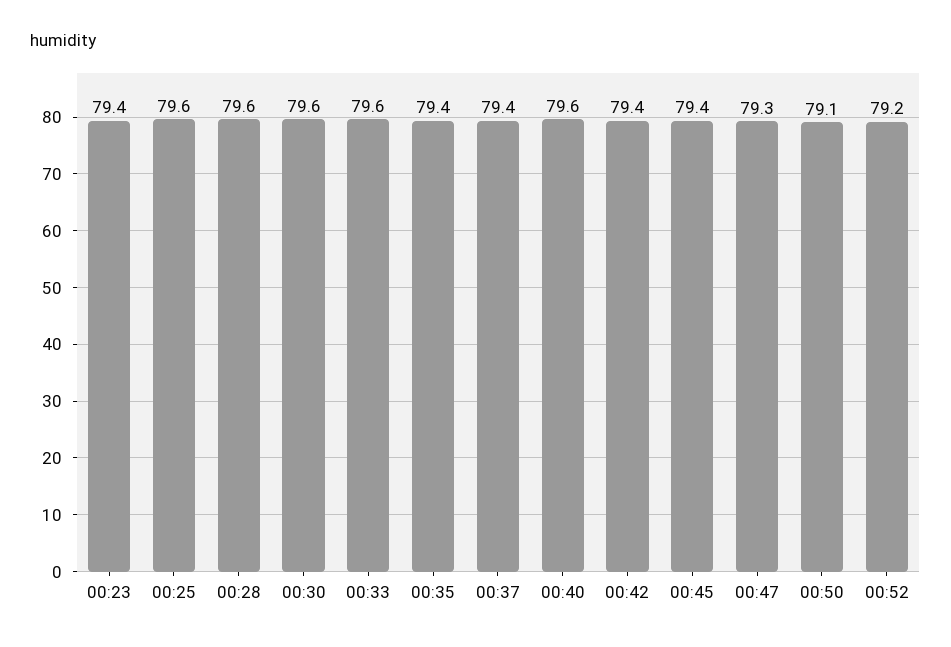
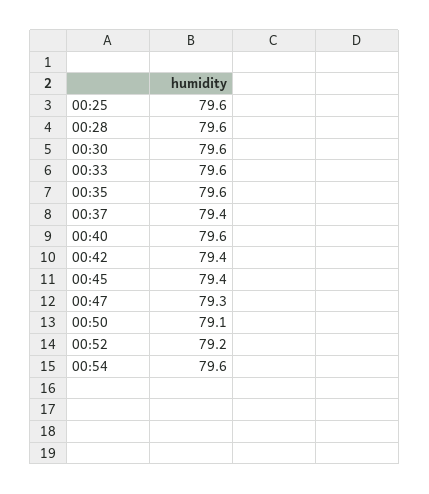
00:23: 79.4 -> none
00:35: 79.4 -> 79.6
00:54: none -> 79.6

